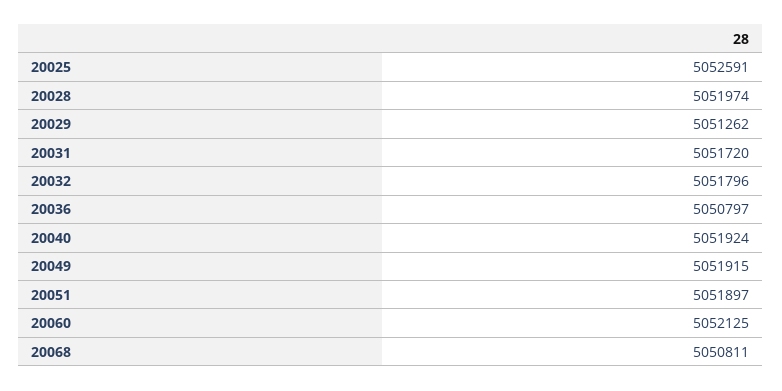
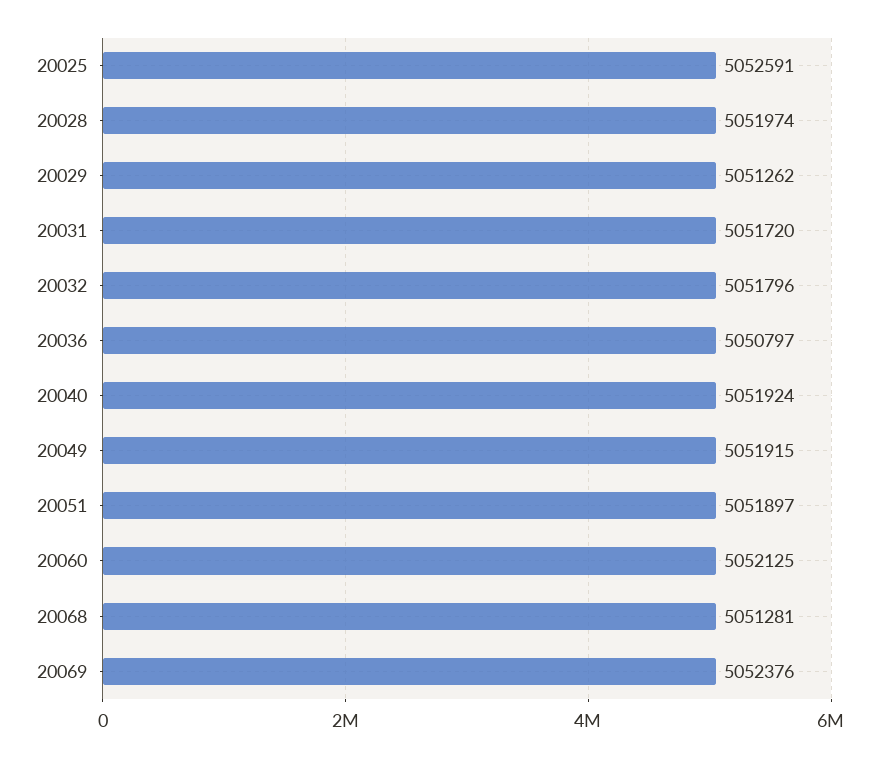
20068: 5050811 -> 5051281
20069: none -> 5052376

